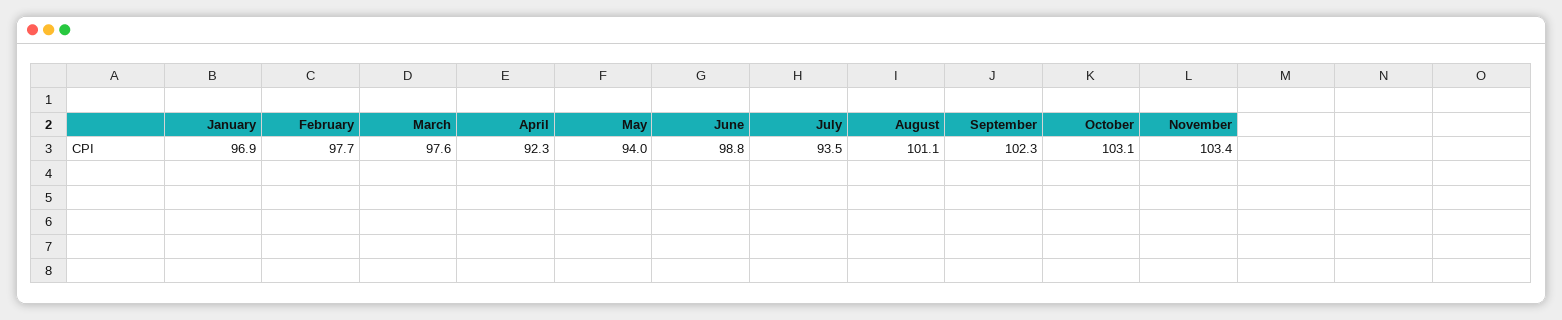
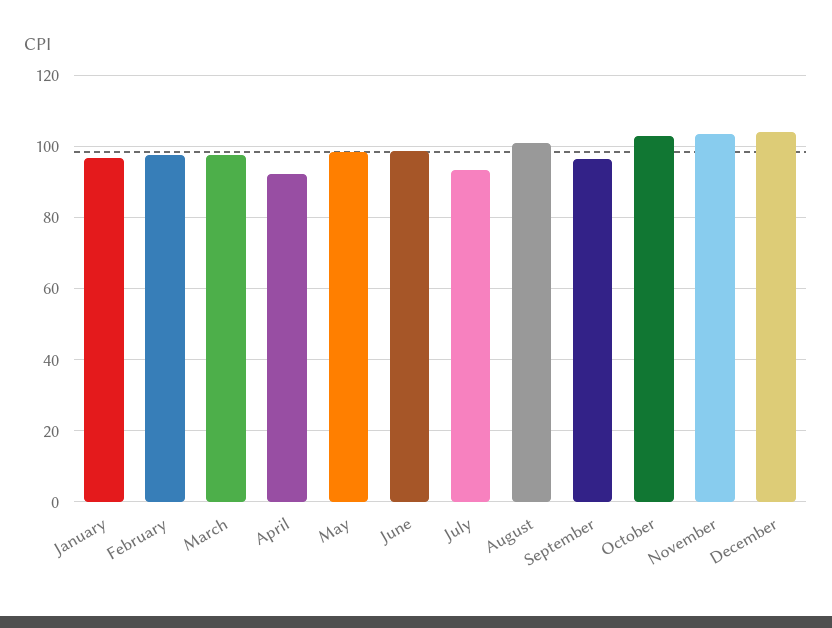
May: 94 -> 98
September: 102.3 -> 96
December: none -> 104

